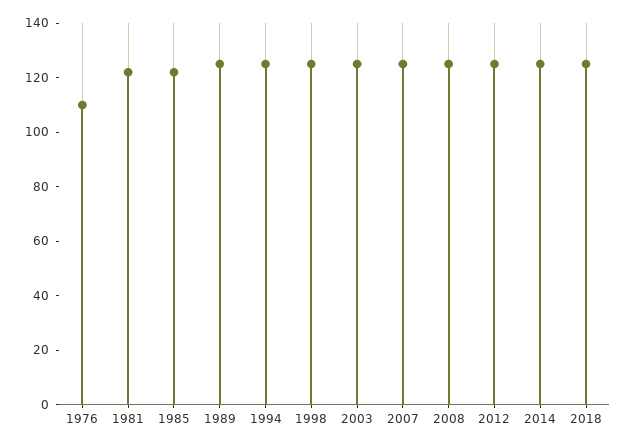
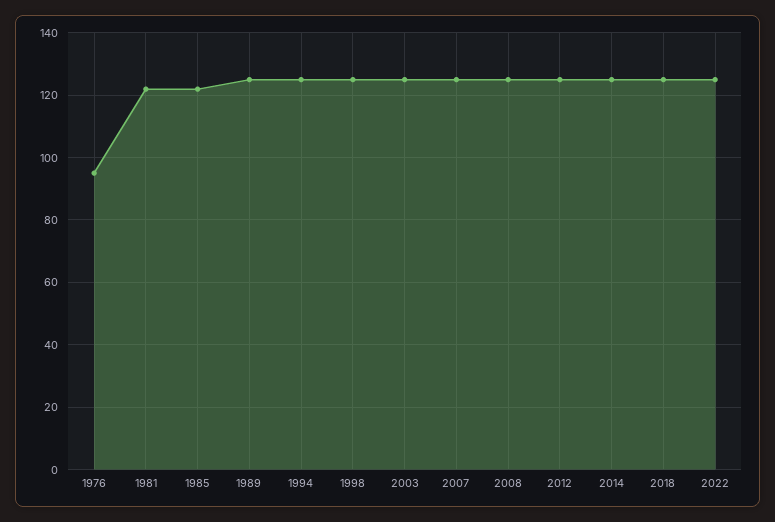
1976: 110 -> 95
2022: none -> 125

